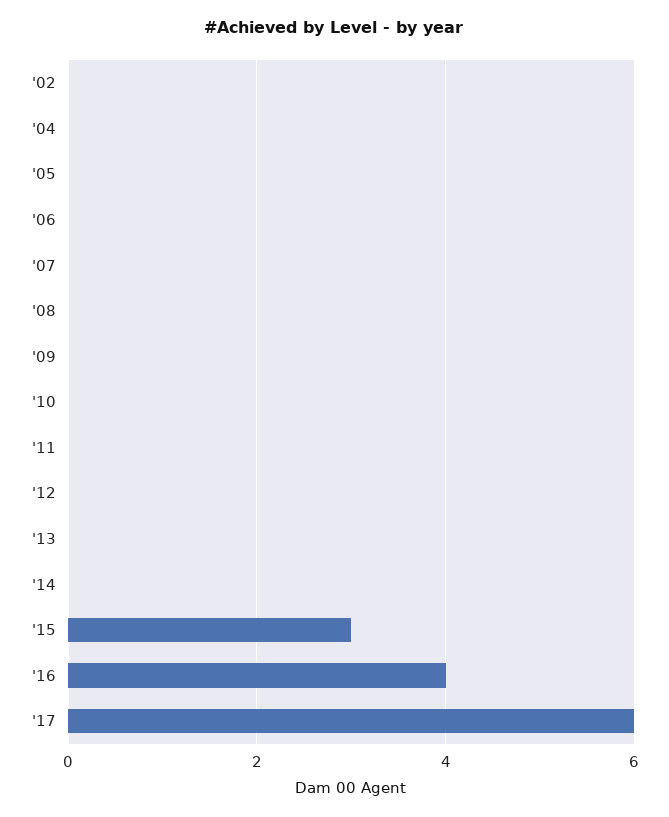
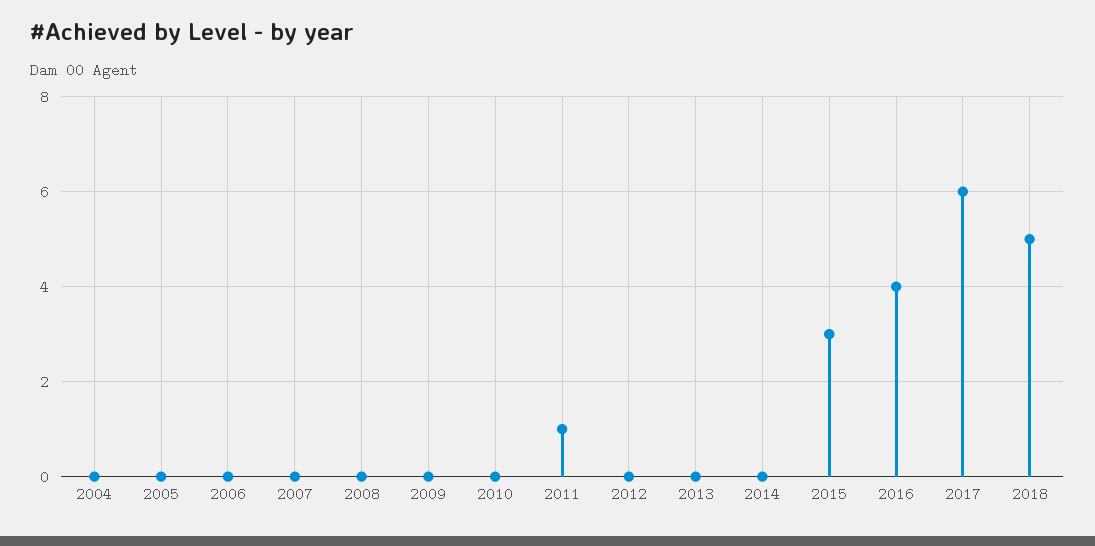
'02: 0 -> none
'11: 0 -> 1
2018: none -> 5

